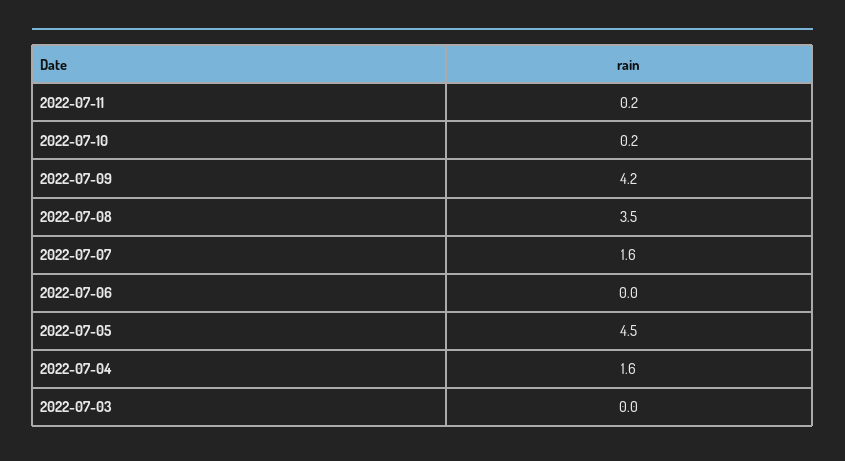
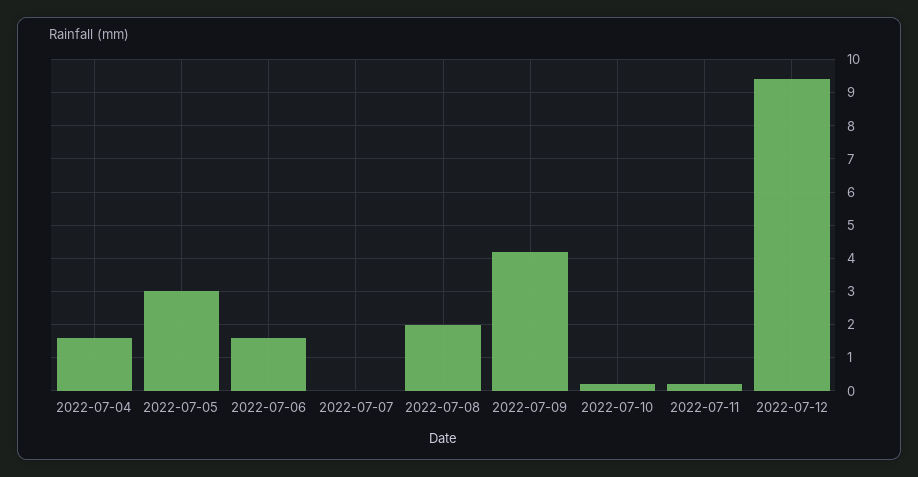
2022-07-08: 3.5 -> 2
2022-07-07: 1.6 -> 0
2022-07-06: 0 -> 1.5
2022-07-05: 4.5 -> 3
2022-07-03: 0 -> none
2022-07-12: none -> 9.5

